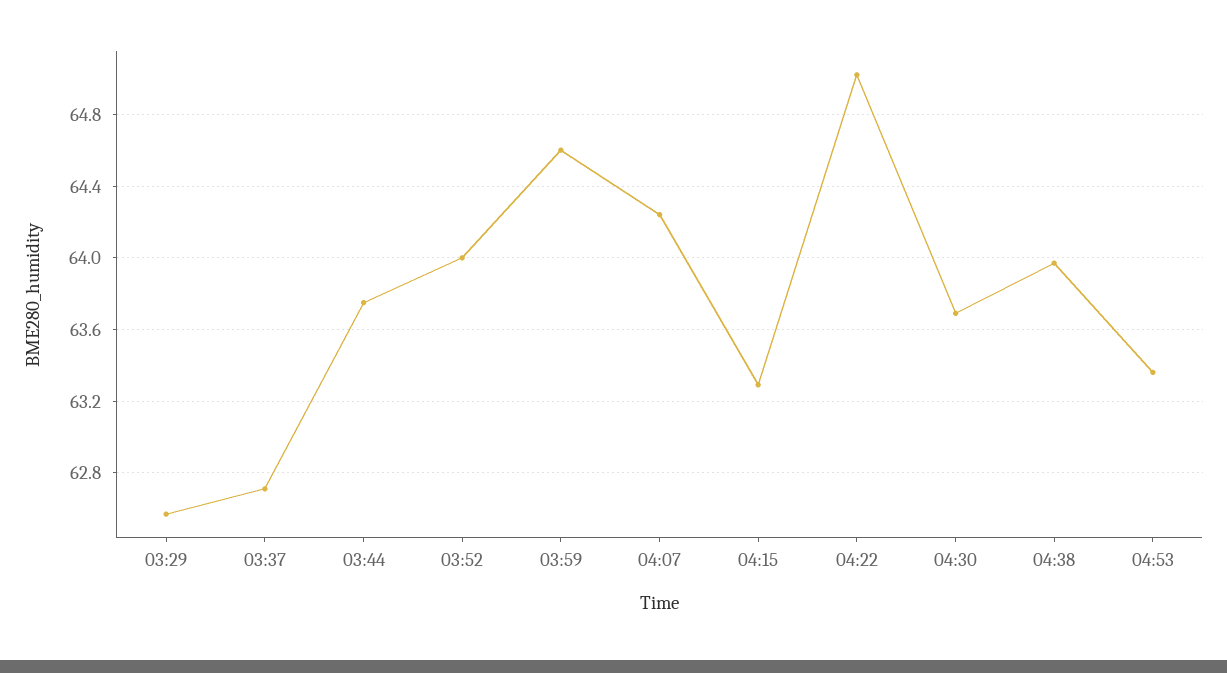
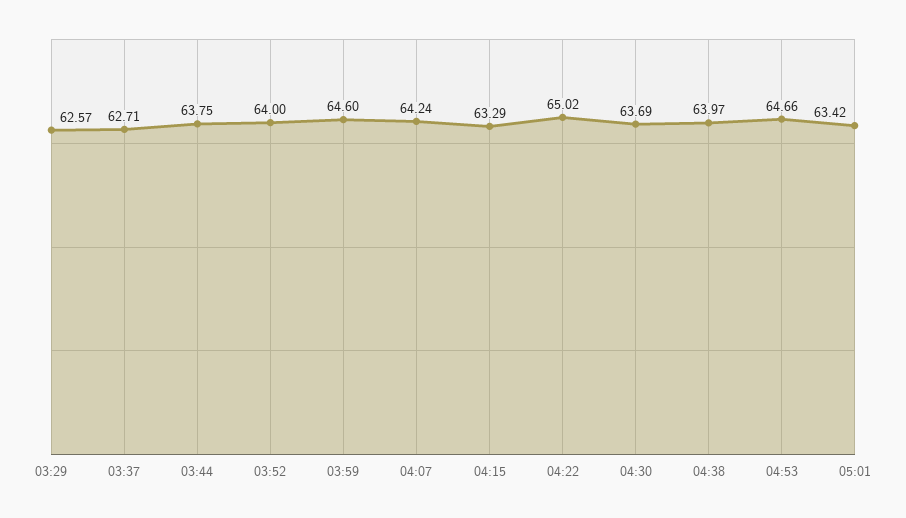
04:53: 63.35 -> 64.66
05:01: none -> 63.42

